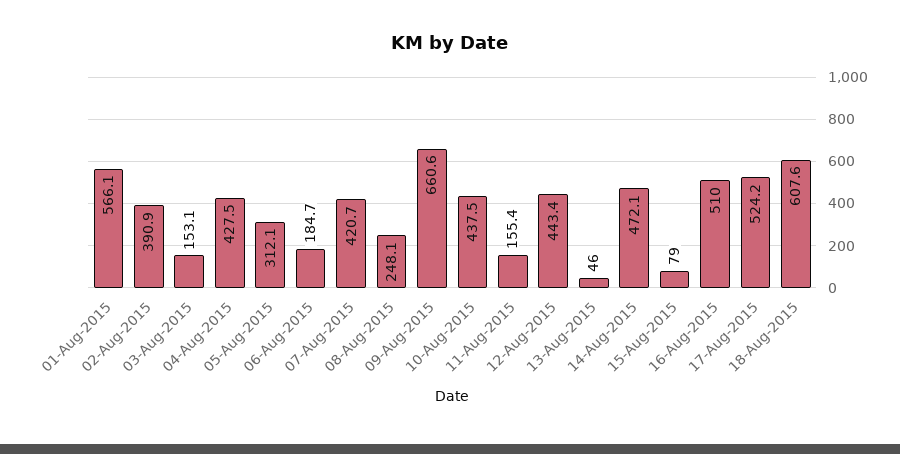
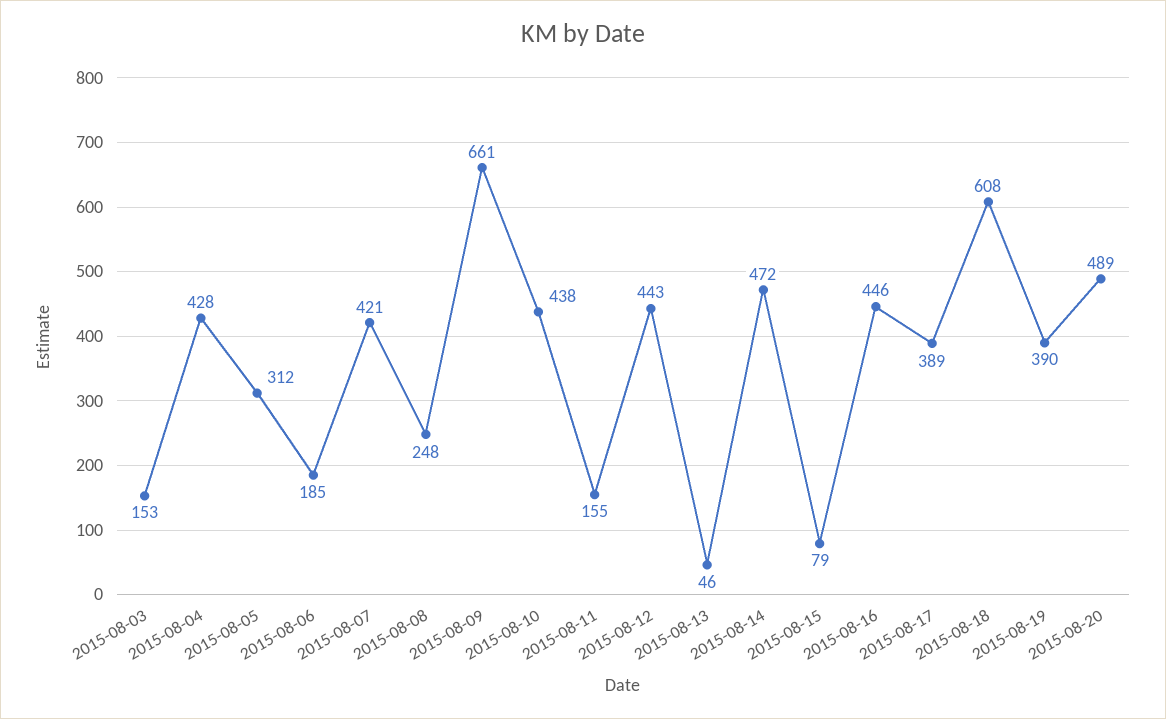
01-Aug-2015: 566.1 -> none
02-Aug-2015: 390.9 -> none
16-Aug-2015: 510 -> 446
17-Aug-2015: 524.2 -> 389
2015-08-19: none -> 390
2015-08-20: none -> 489

